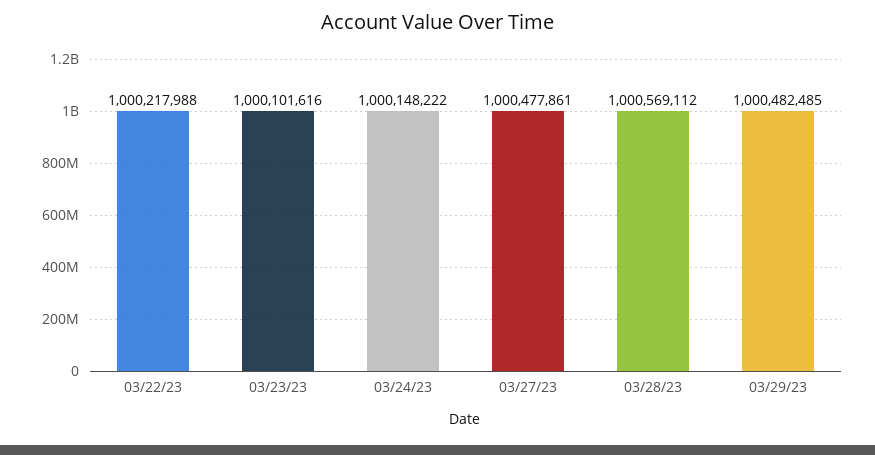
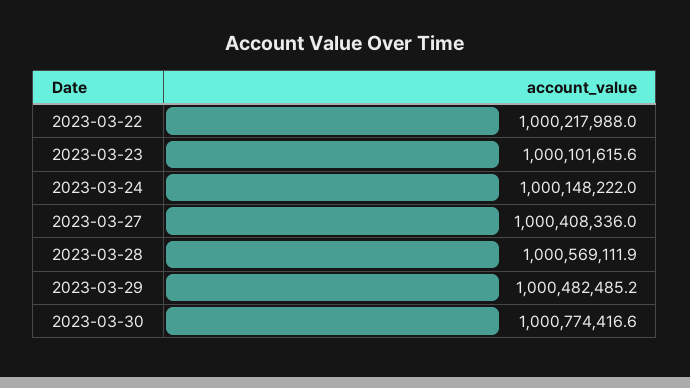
03/27/23: 1000477861 -> 1000408336
2023-03-30: none -> 1000774416.6

